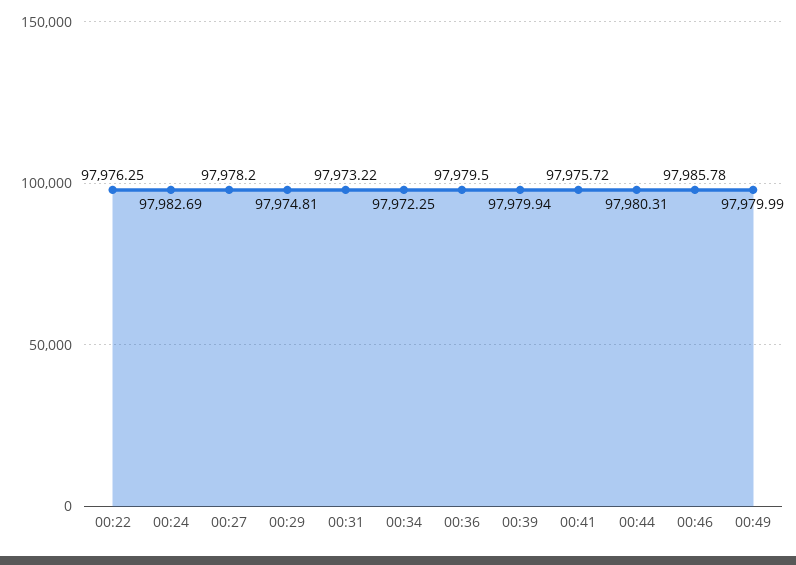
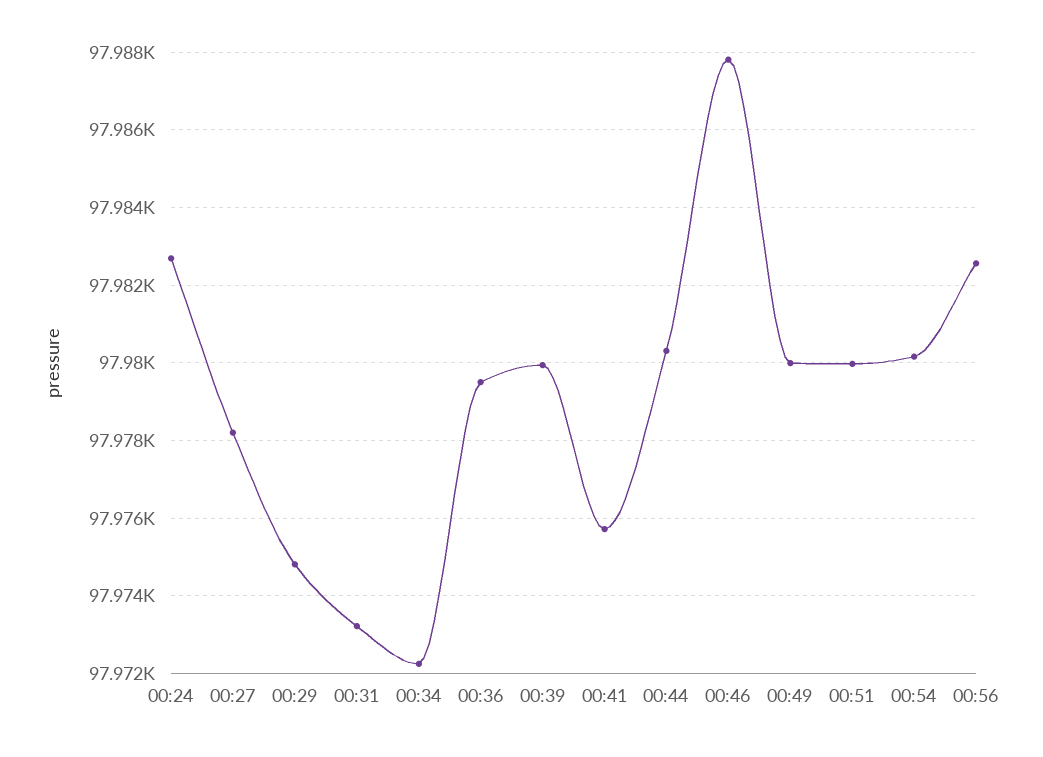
00:22: 97976.25 -> none
00:46: 97985.78 -> 97987.8
00:51: none -> 97980
00:54: none -> 97980.2
00:56: none -> 97982.6

